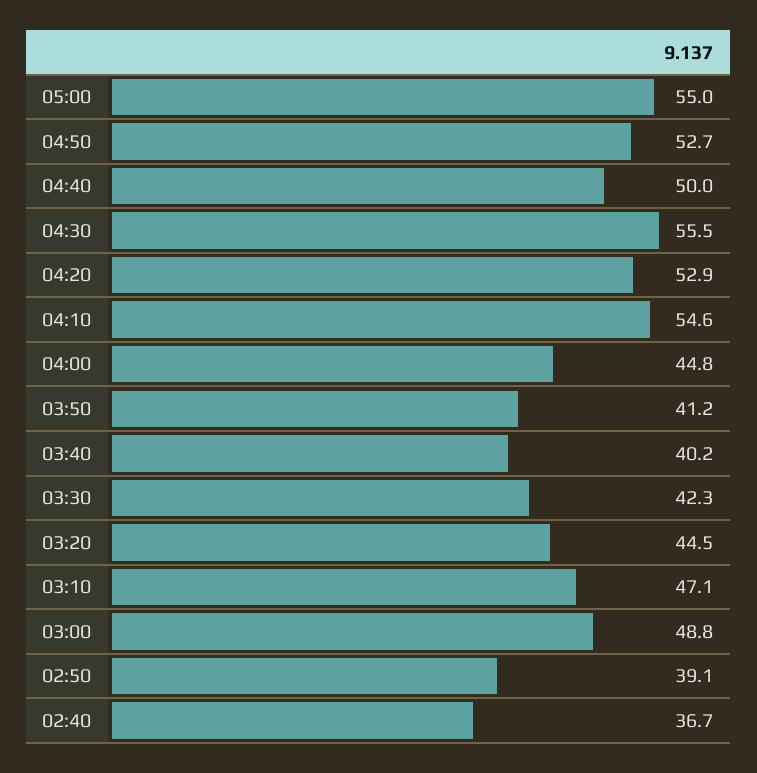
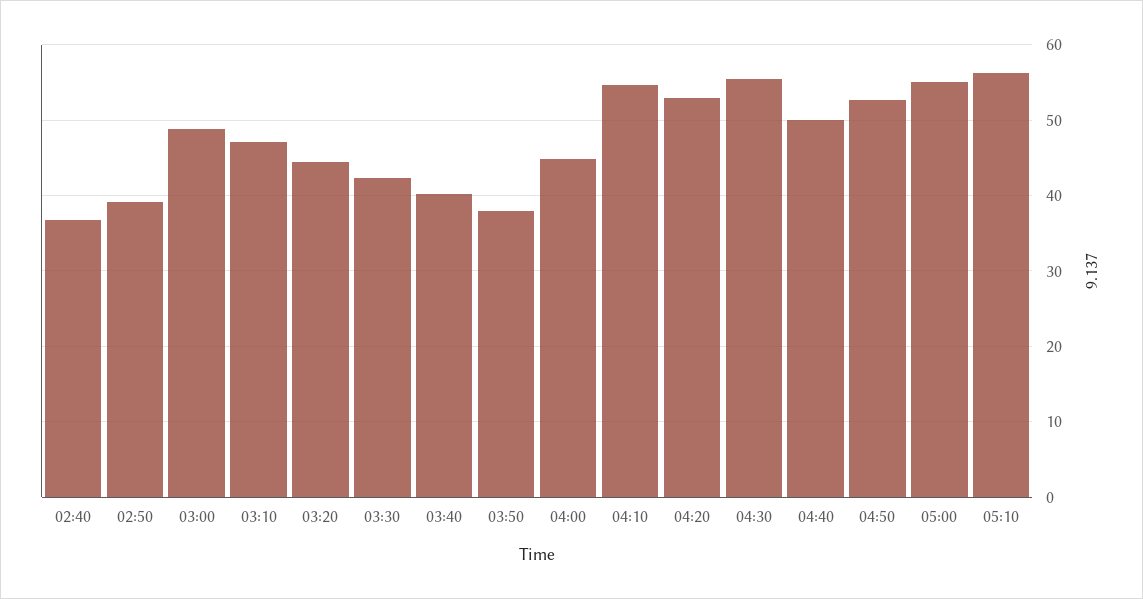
03:50: 41.2 -> 38
05:10: none -> 56

